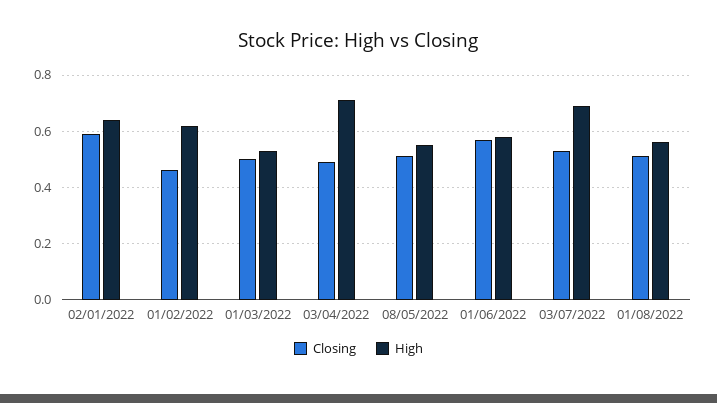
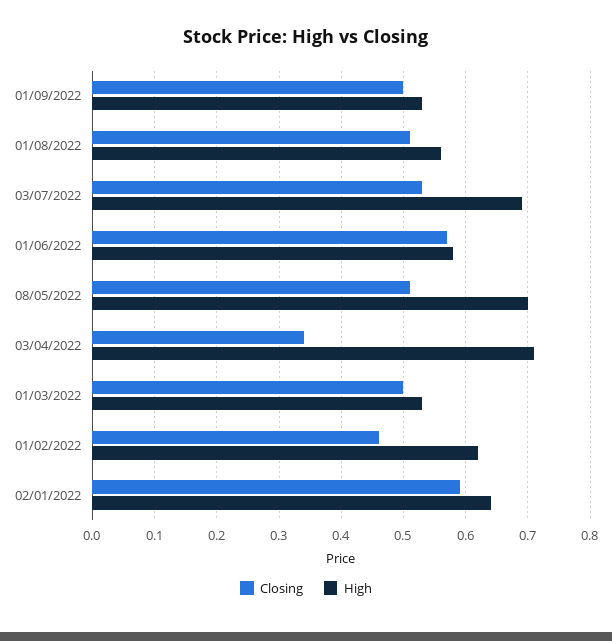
Closing, 03/04/2022: 0.5 -> 0.34
High, 08/05/2022: 0.55 -> 0.7
Closing, 01/09/2022: none -> 0.5
High, 01/09/2022: none -> 0.53

